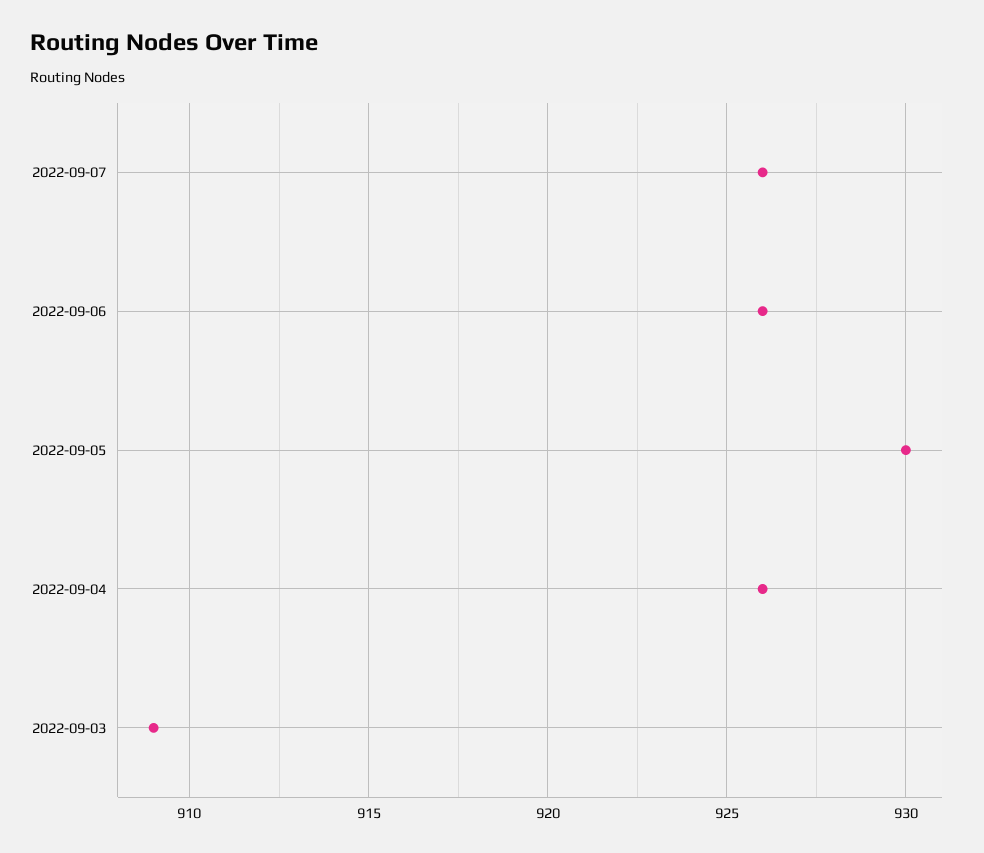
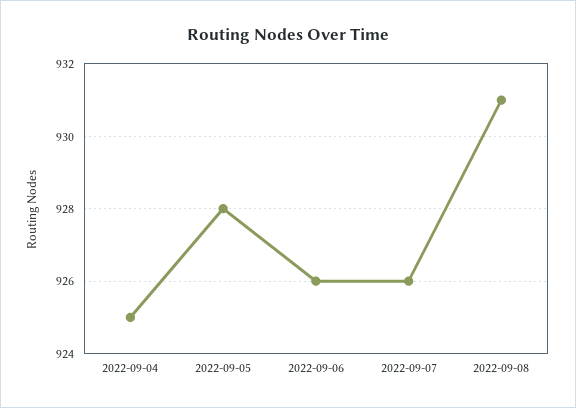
2022-09-05: 930 -> 928
2022-09-04: 926 -> 925
2022-09-03: 909 -> none
2022-09-08: none -> 931

